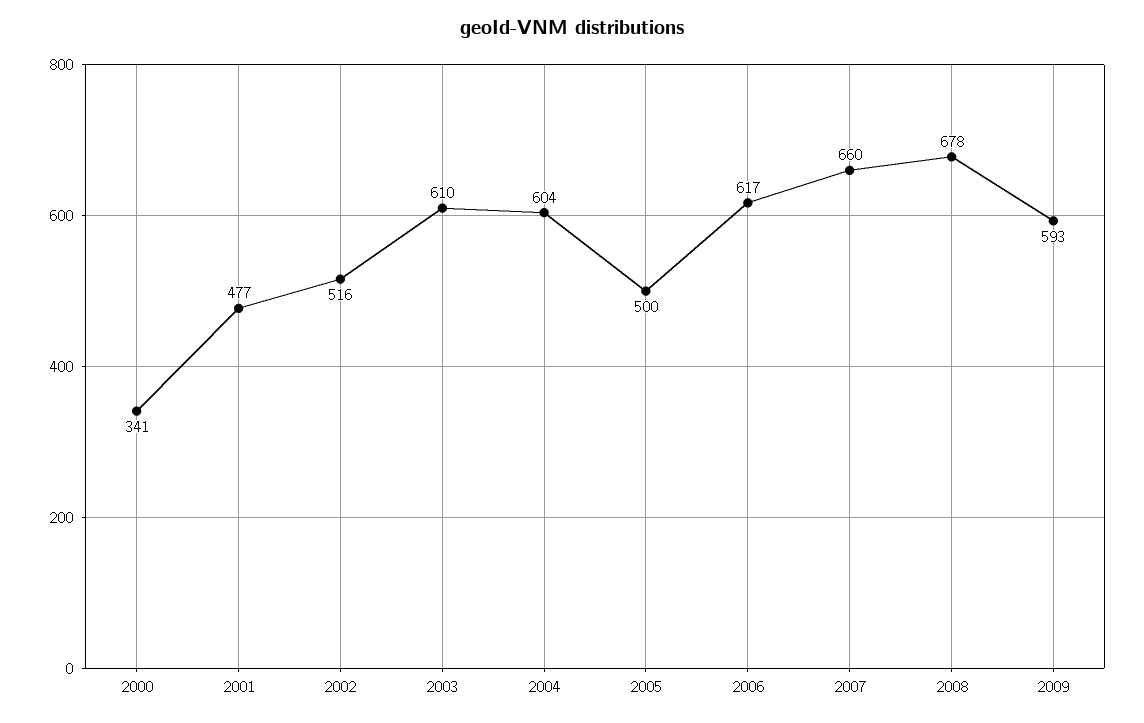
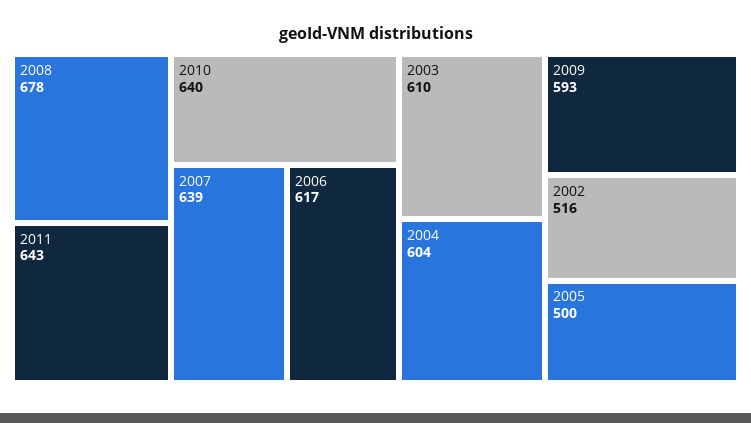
2000: 341 -> none
2001: 477 -> none
2007: 660 -> 639
2011: none -> 643
2010: none -> 640

